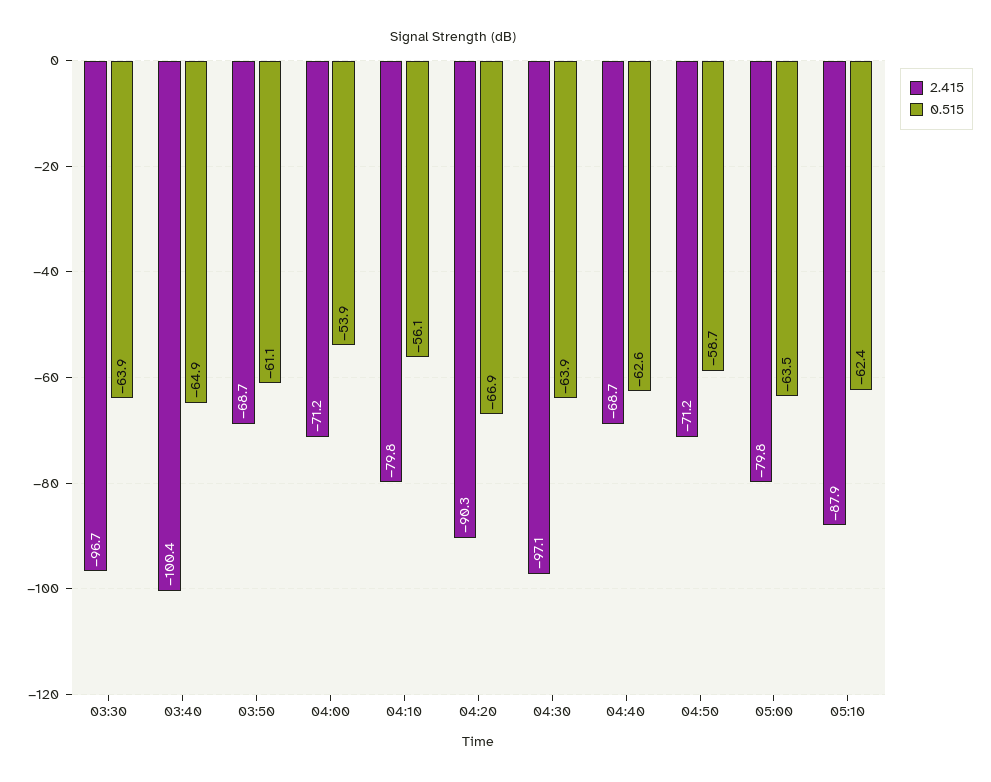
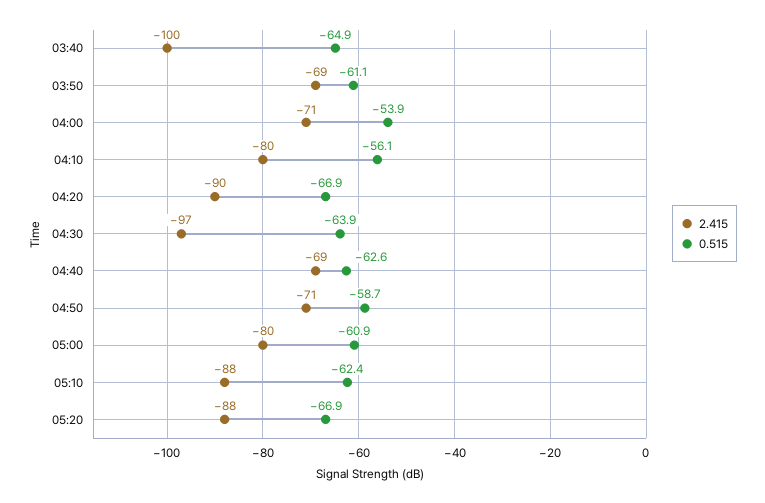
2.415, 03:30: -96.7 -> none
0.515, 03:30: -63.9 -> none
0.515, 05:00: -63.5 -> -60.9
2.415, 05:20: none -> -88
0.515, 05:20: none -> -66.9

